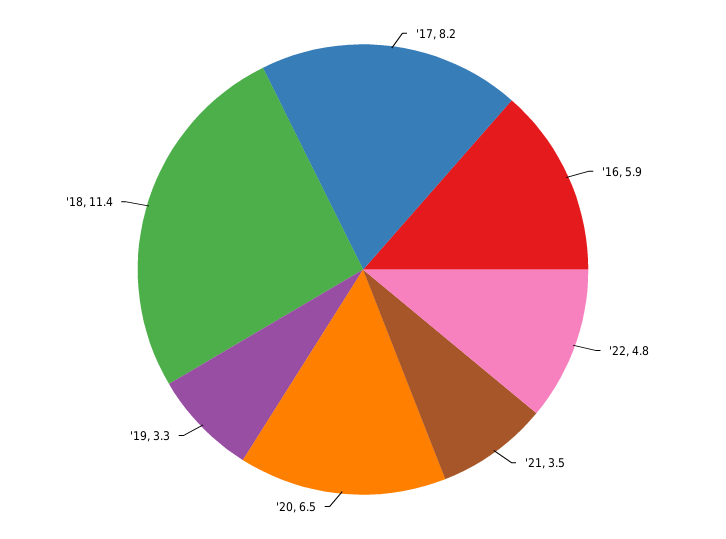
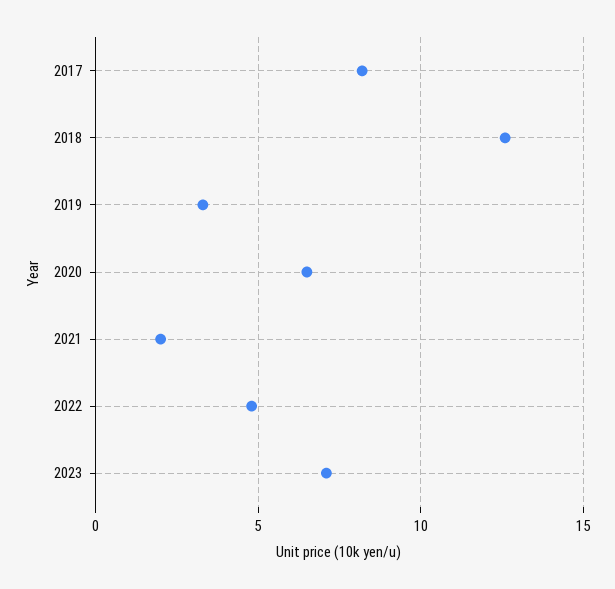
'16: 5.9 -> none
'21: 3.5 -> 2
'18: 11.4 -> 12.5
2023: none -> 7

